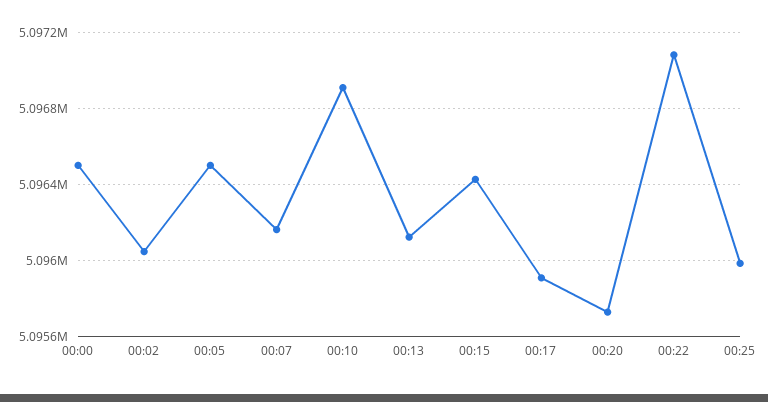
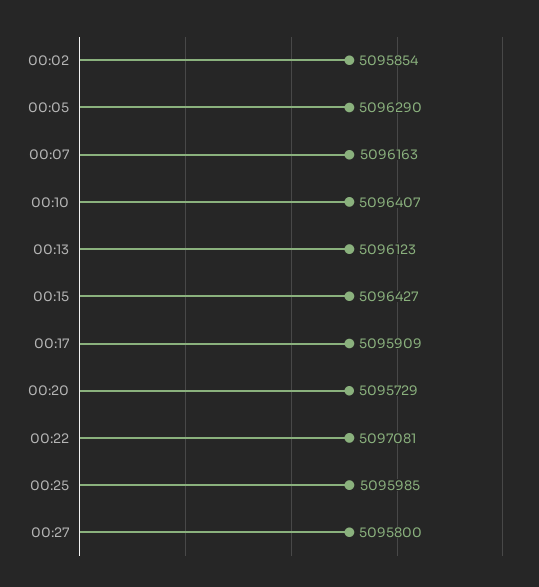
00:00: 5096500 -> none
00:02: 5096050 -> 5095854
00:05: 5096500 -> 5096290
00:10: 5096900 -> 5096407
00:27: none -> 5095800

